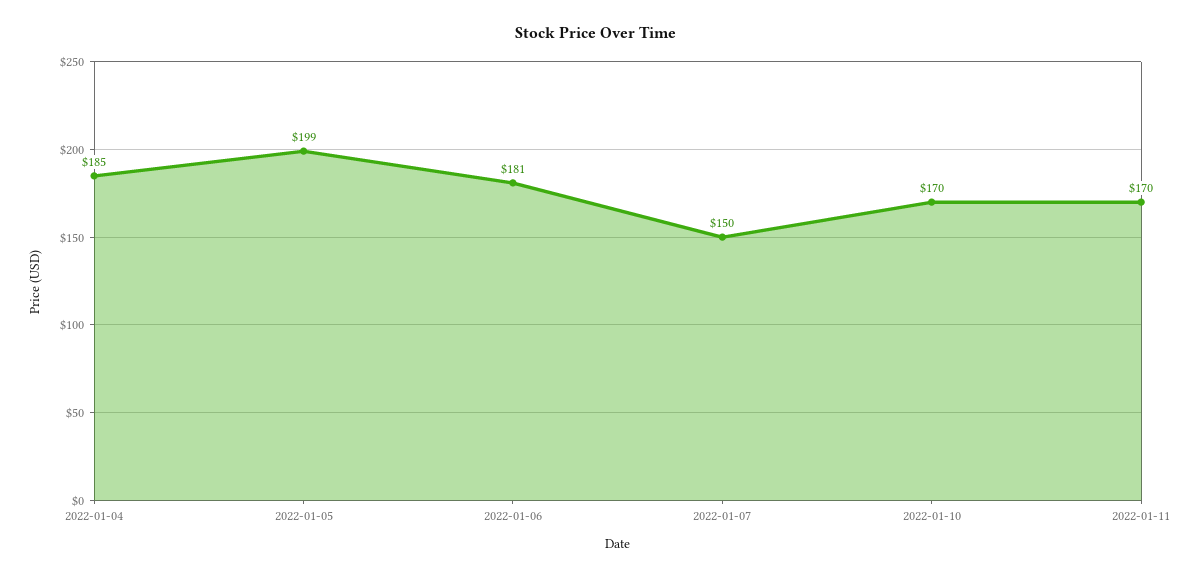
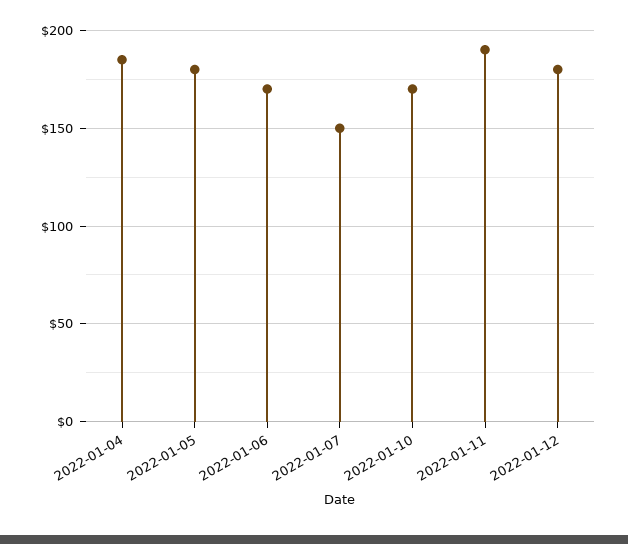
2022-01-05: 199 -> 180
2022-01-06: 181 -> 170
2022-01-11: 170 -> 190
2022-01-12: none -> 180

